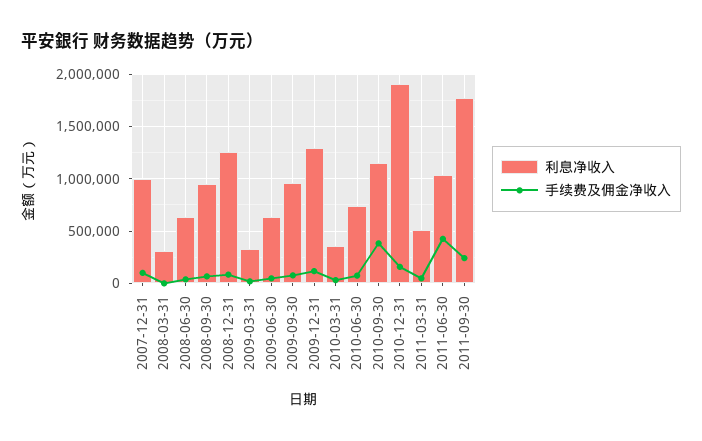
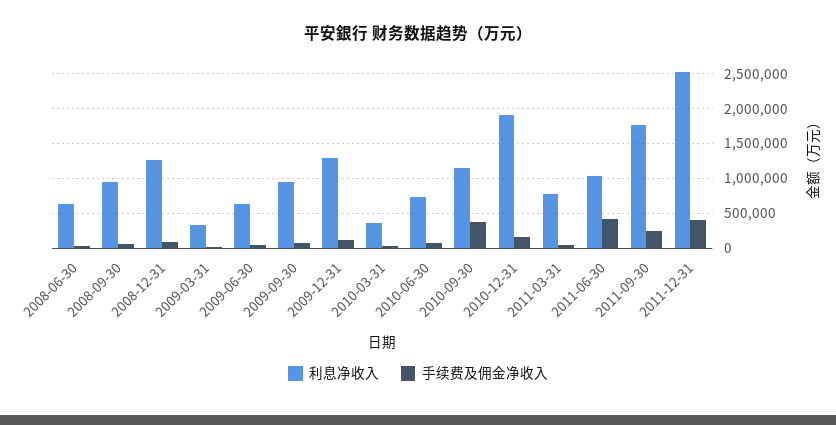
利息净收入, 2007-12-31: 1000000 -> none
手续费及佣金净收入, 2007-12-31: 100000 -> none
利息净收入, 2008-03-31: 300000 -> none
手续费及佣金净收入, 2008-03-31: 0 -> none
利息净收入, 2011-03-31: 500000 -> 800000
利息净收入, 2011-12-31: none -> 2500000
手续费及佣金净收入, 2011-12-31: none -> 400000

